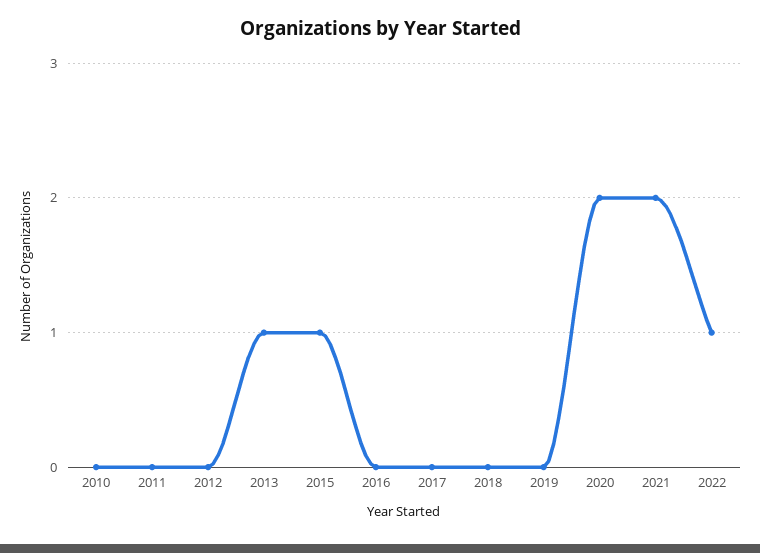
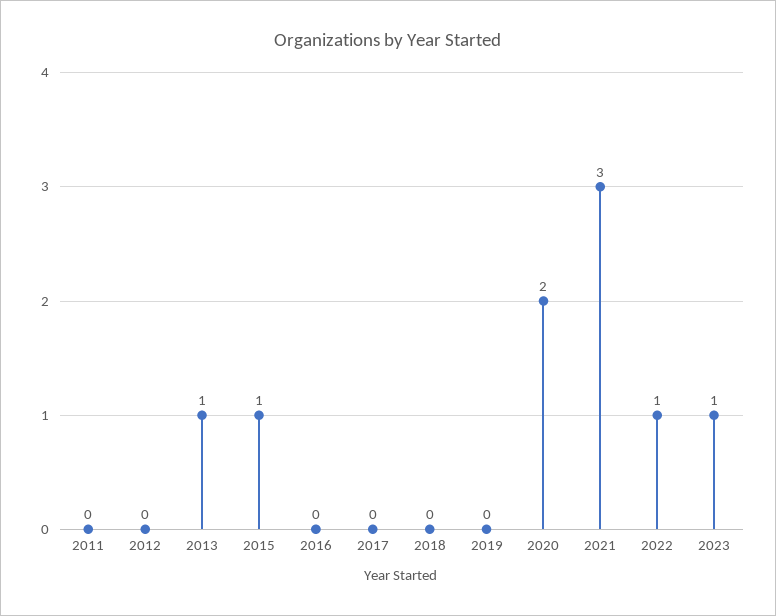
2010: 0 -> none
2021: 2 -> 3
2023: none -> 1

